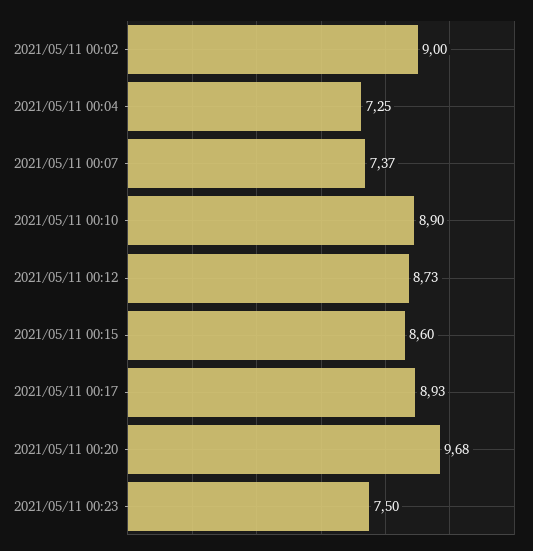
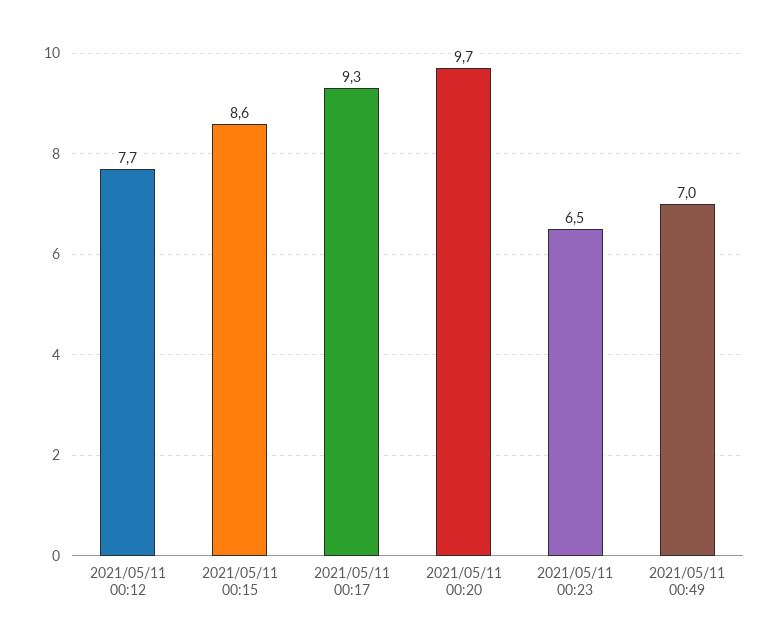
2021/05/11 00:02: 9 -> none
2021/05/11 00:04: 7.25 -> none
2021/05/11 00:07: 7.37 -> none
2021/05/11 00:10: 8.9 -> none
2021/05/11 00:12: 8.73 -> 7.7
2021/05/11 00:17: 8.93 -> 9.3
2021/05/11 00:23: 7.5 -> 6.5
2021/05/11 00:49: none -> 7

